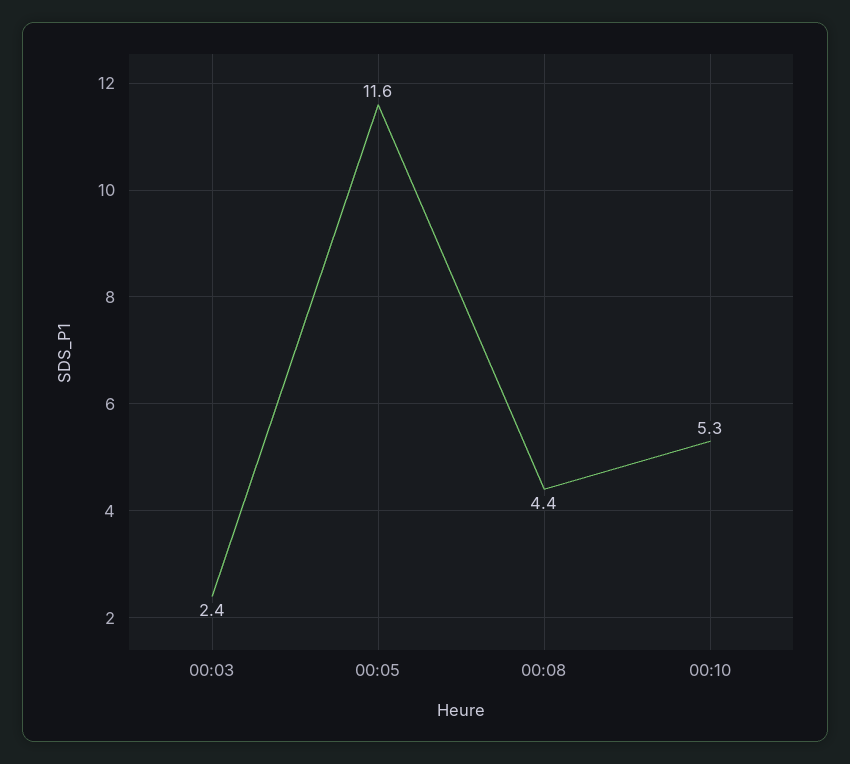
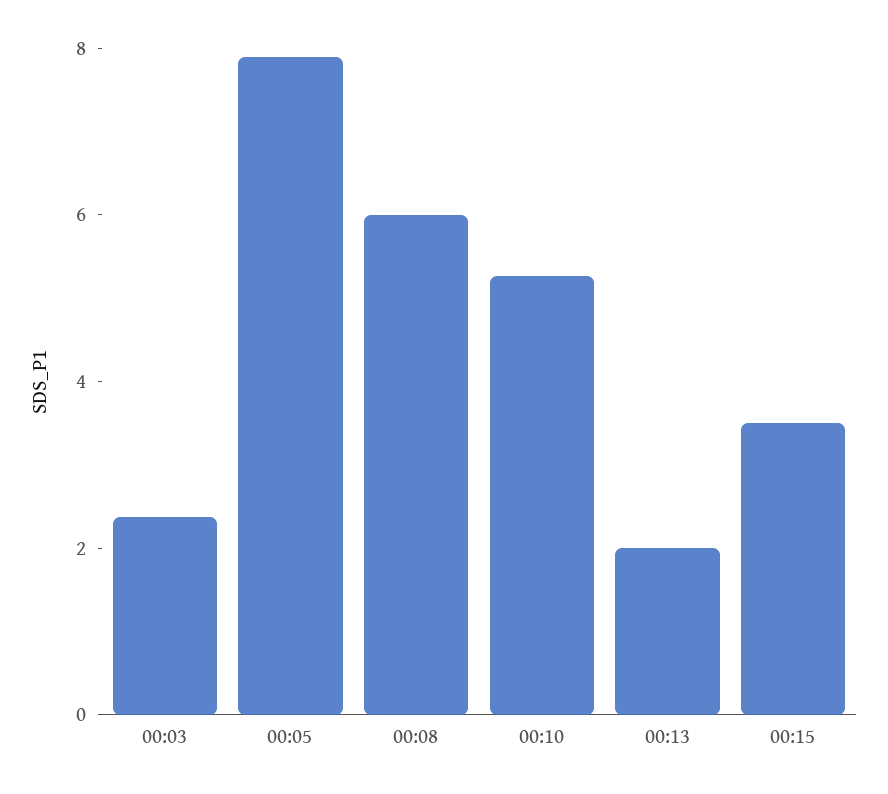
00:05: 11.6 -> 8
00:08: 4.4 -> 6
00:13: none -> 2
00:15: none -> 3.5

